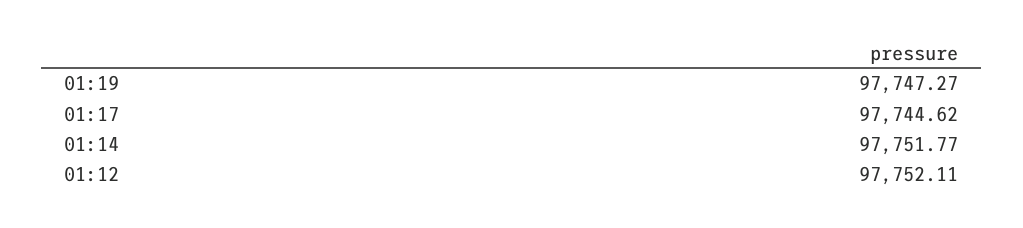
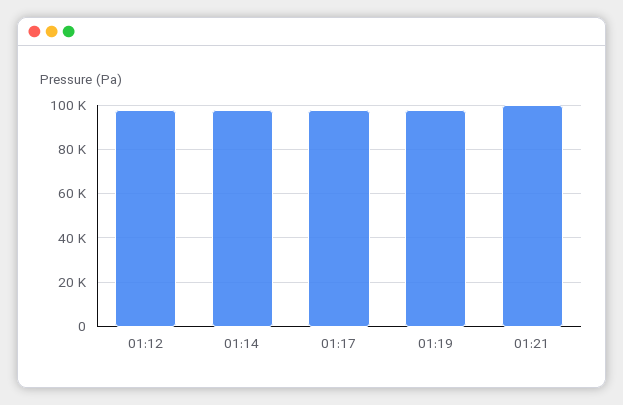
01:21: none -> 100000

